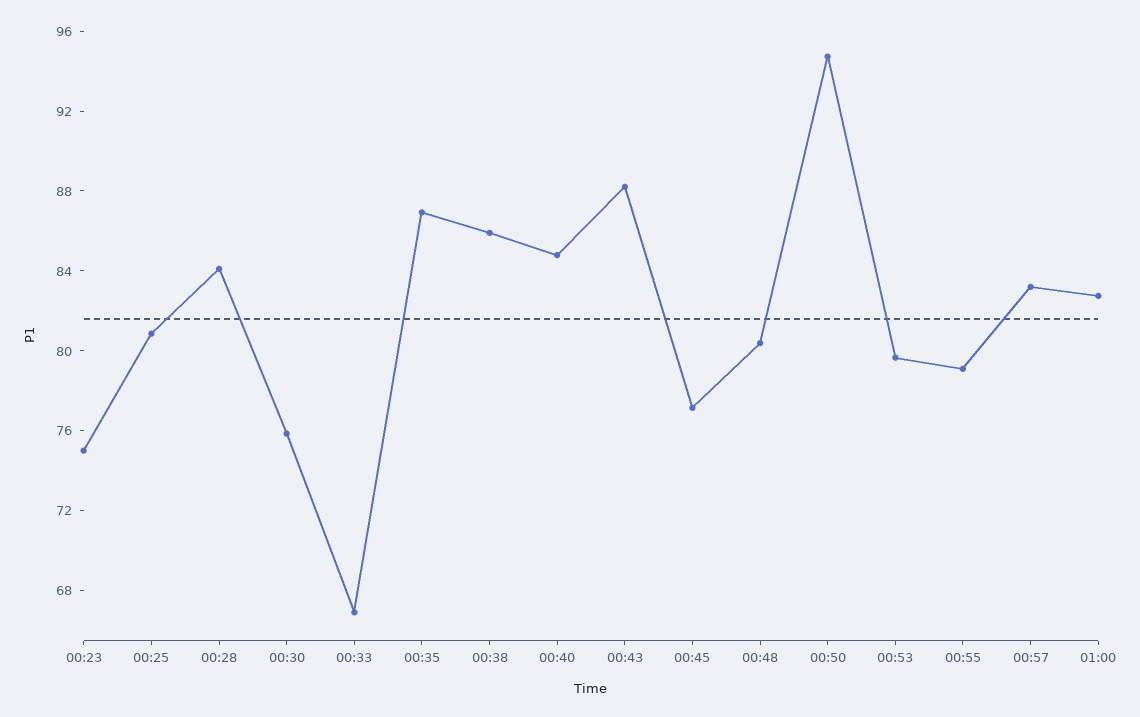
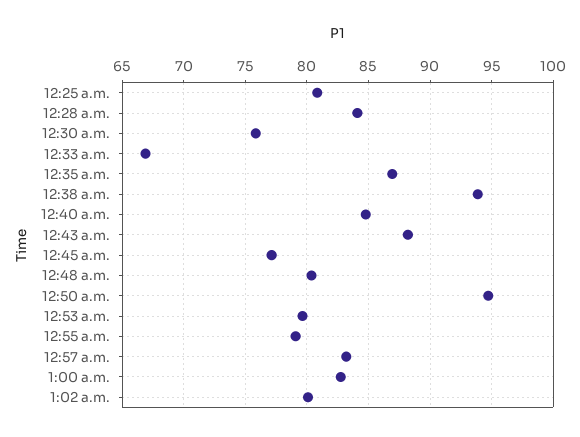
00:23: 75 -> none
00:38: 86 -> 94
1:02 a.m.: none -> 80

